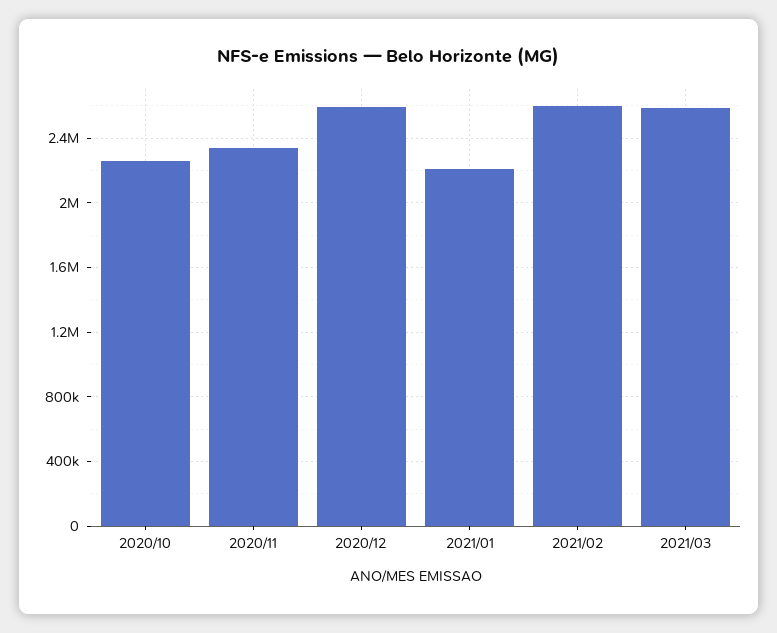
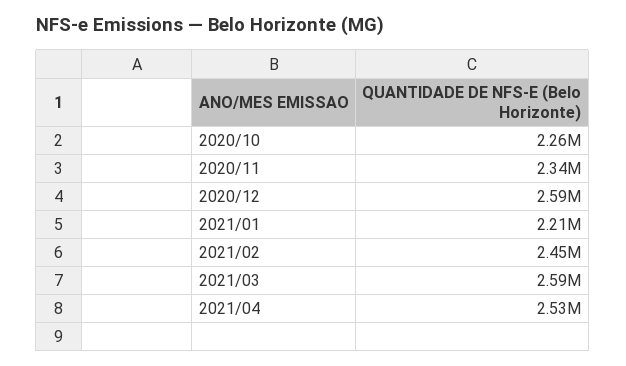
2021/02: 2600000 -> 2450000
2021/04: none -> 2530000

